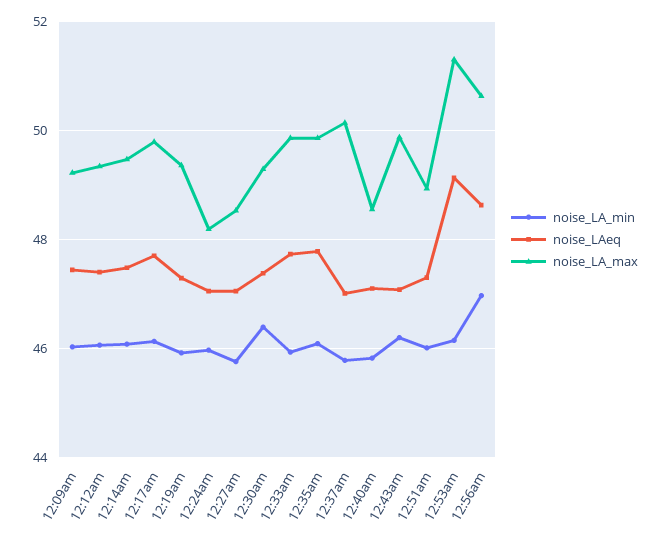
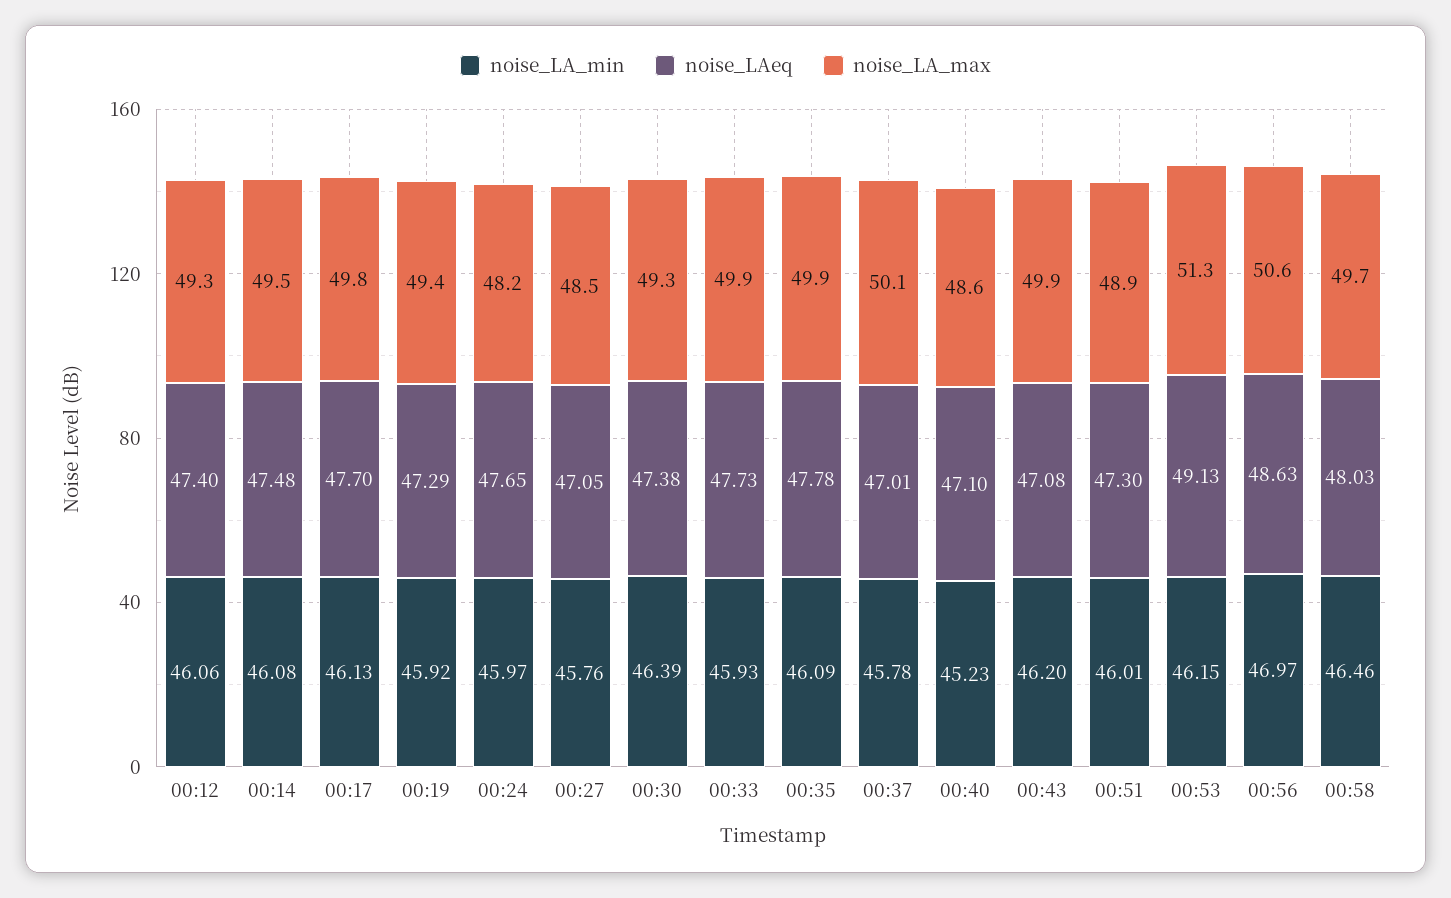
noise_LA_min, 12:09am: 46 -> none
noise_LAeq, 12:09am: 47.4 -> none
noise_LA_max, 12:09am: 49.2 -> none
noise_LAeq, 12:24am: 47 -> 47.65
noise_LA_min, 12:40am: 45.8 -> 45.23
noise_LA_min, 00:58: none -> 46.46
noise_LAeq, 00:58: none -> 48.03
noise_LA_max, 00:58: none -> 49.7

